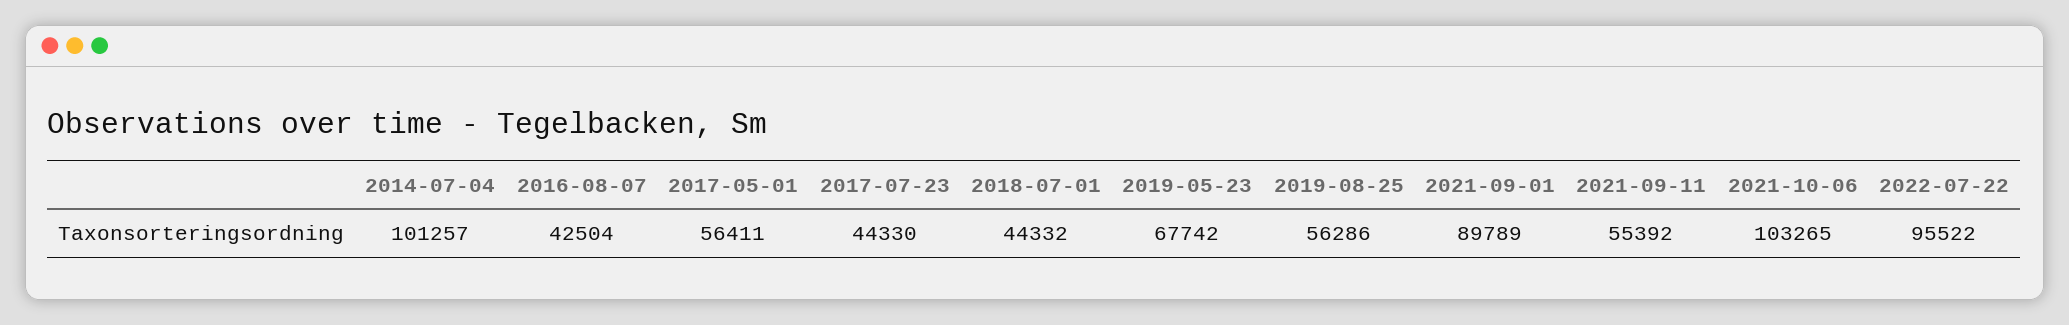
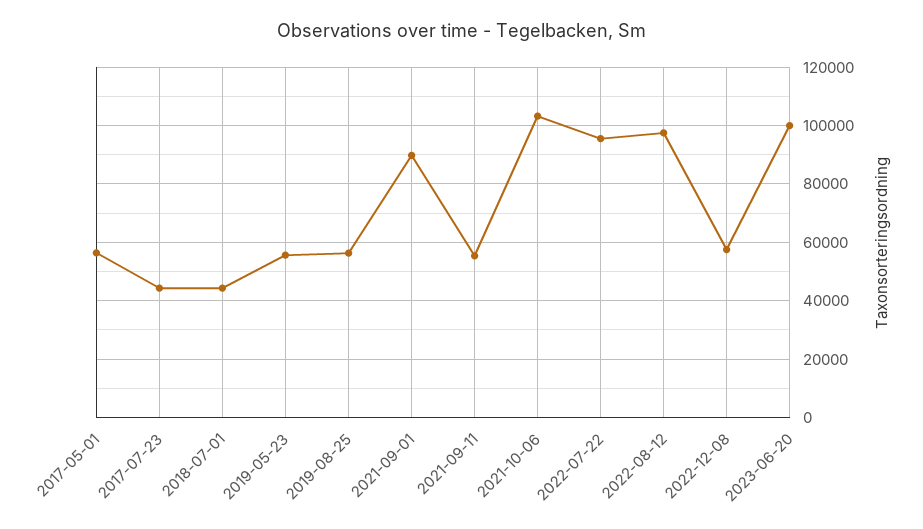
2014-07-04: 101257 -> none
2016-08-07: 42504 -> none
2019-05-23: 67742 -> 55000
2022-08-12: none -> 97500
2022-12-08: none -> 57500
2023-06-20: none -> 100000

